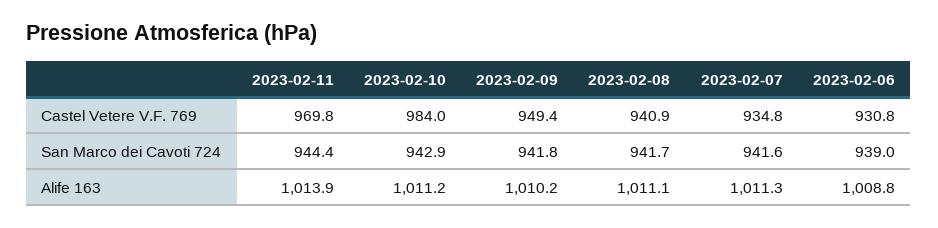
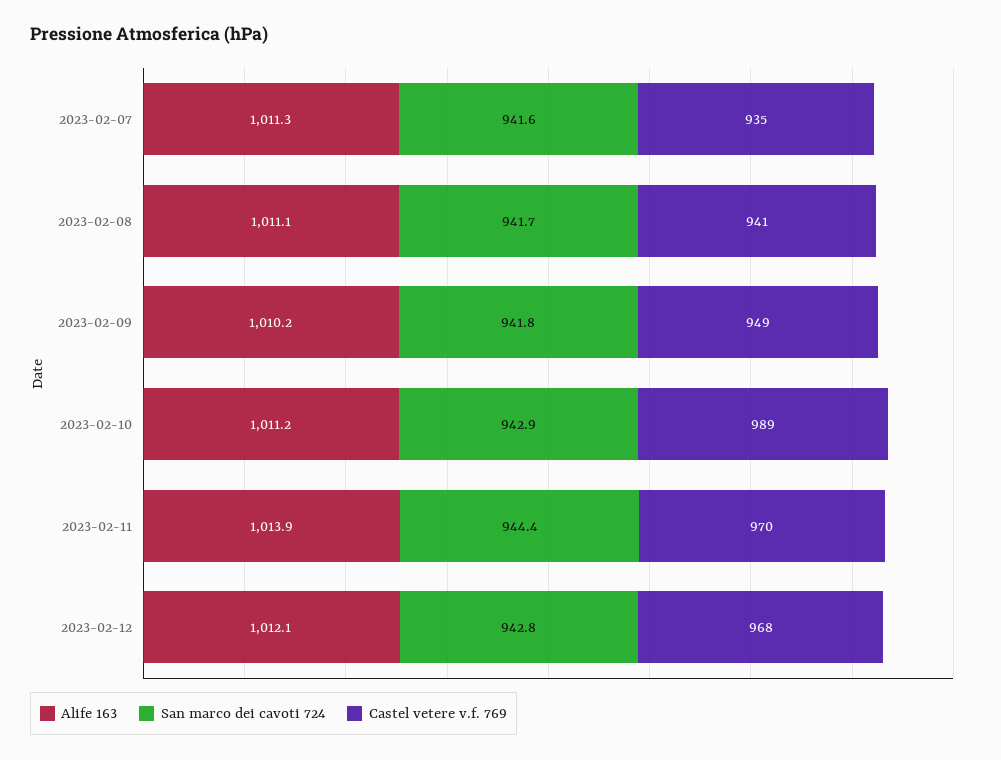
Castel Vetere V.F. 769, 2023-02-10: 984 -> 989
Castel Vetere V.F. 769, 2023-02-06: 930.8 -> none
San Marco dei Cavoti 724, 2023-02-06: 939 -> none
Alife 163, 2023-02-06: 1008.8 -> none
Alife 163, 2023-02-12: none -> 1012.1
San Marco dei Cavoti 724, 2023-02-12: none -> 942.8
Castel Vetere V.F. 769, 2023-02-12: none -> 968

